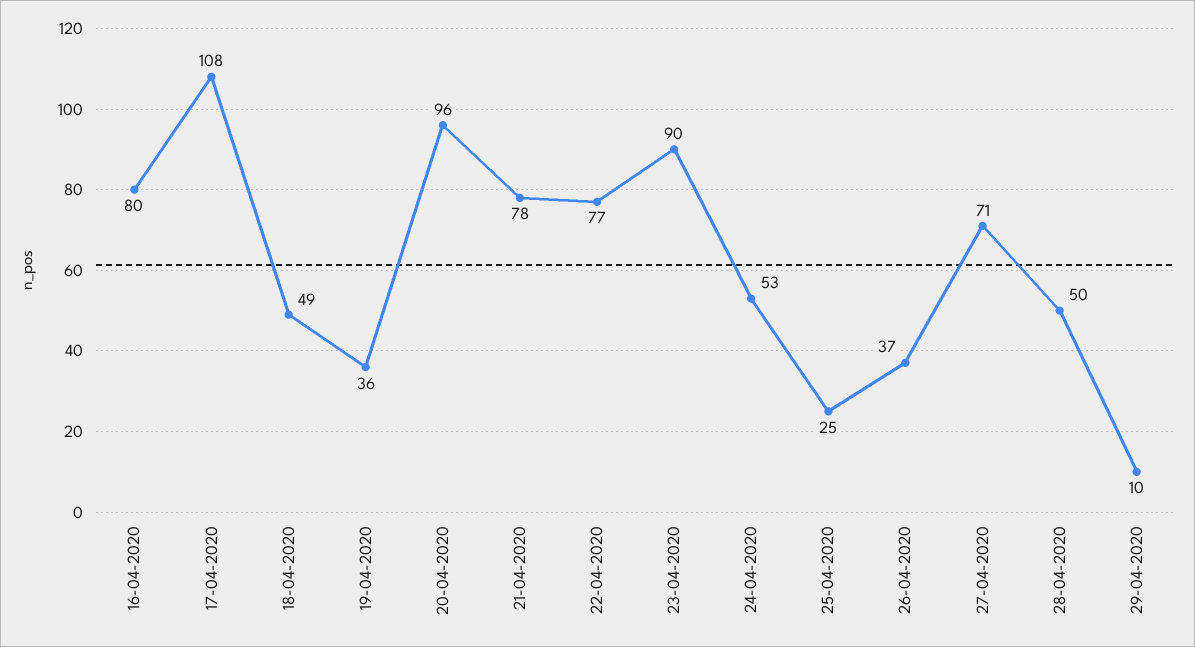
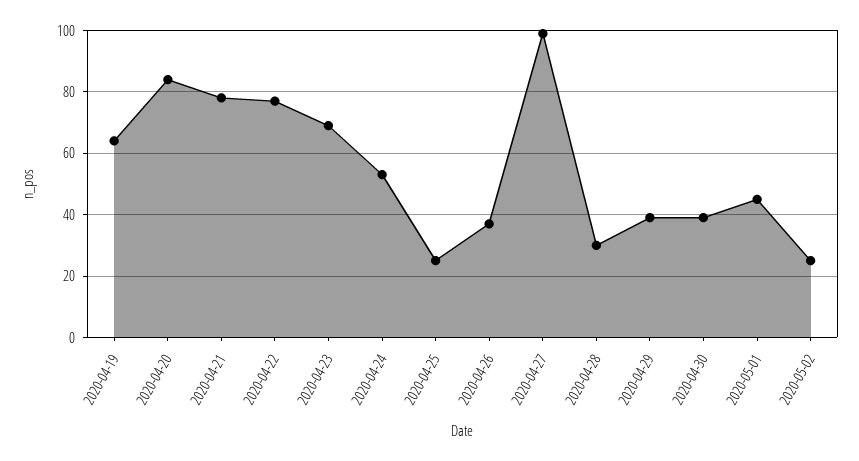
16-04-2020: 80 -> none
17-04-2020: 108 -> none
18-04-2020: 49 -> none
19-04-2020: 36 -> 65
20-04-2020: 96 -> 85
23-04-2020: 90 -> 70
27-04-2020: 71 -> 100
28-04-2020: 50 -> 30
29-04-2020: 10 -> 40
2020-04-30: none -> 40
2020-05-01: none -> 45
2020-05-02: none -> 25

